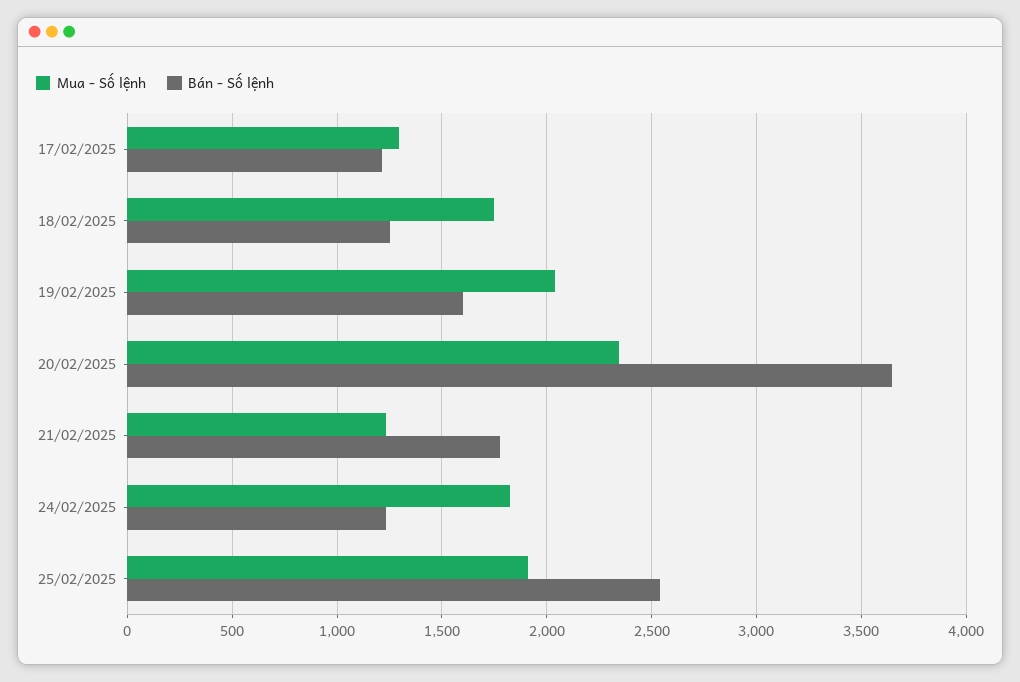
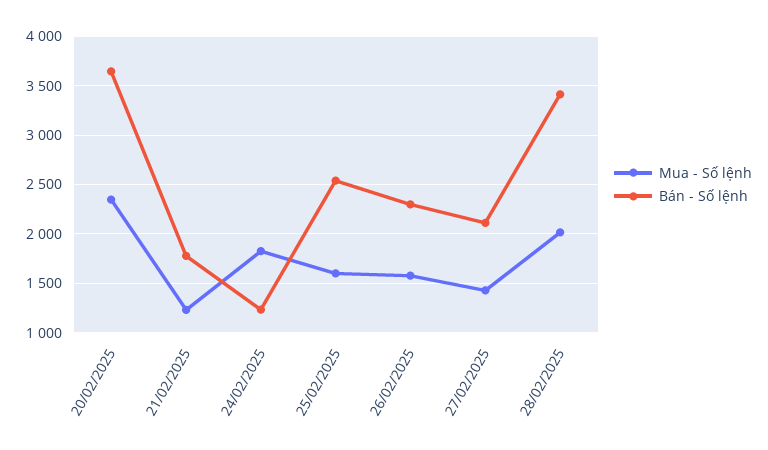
Mua - Số lệnh, 17/02/2025: 1300 -> none
Bán - Số lệnh, 17/02/2025: 1200 -> none
Mua - Số lệnh, 18/02/2025: 1750 -> none
Bán - Số lệnh, 18/02/2025: 1250 -> none
Mua - Số lệnh, 19/02/2025: 2050 -> none
Bán - Số lệnh, 19/02/2025: 1600 -> none
Mua - Số lệnh, 25/02/2025: 1900 -> 1600
Mua - Số lệnh, 26/02/2025: none -> 1600
Bán - Số lệnh, 26/02/2025: none -> 2300
Mua - Số lệnh, 27/02/2025: none -> 1400
Bán - Số lệnh, 27/02/2025: none -> 2100
Mua - Số lệnh, 28/02/2025: none -> 2000
Bán - Số lệnh, 28/02/2025: none -> 3400

